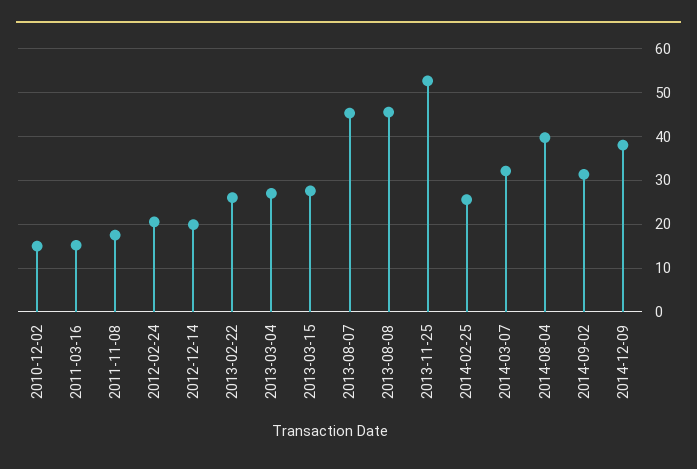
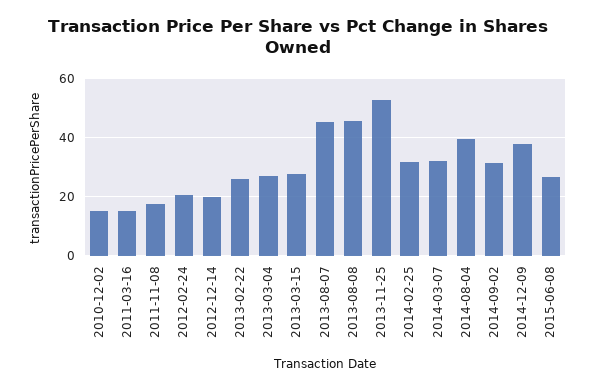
2014-02-25: 26 -> 32.5
2015-06-08: none -> 27.5

